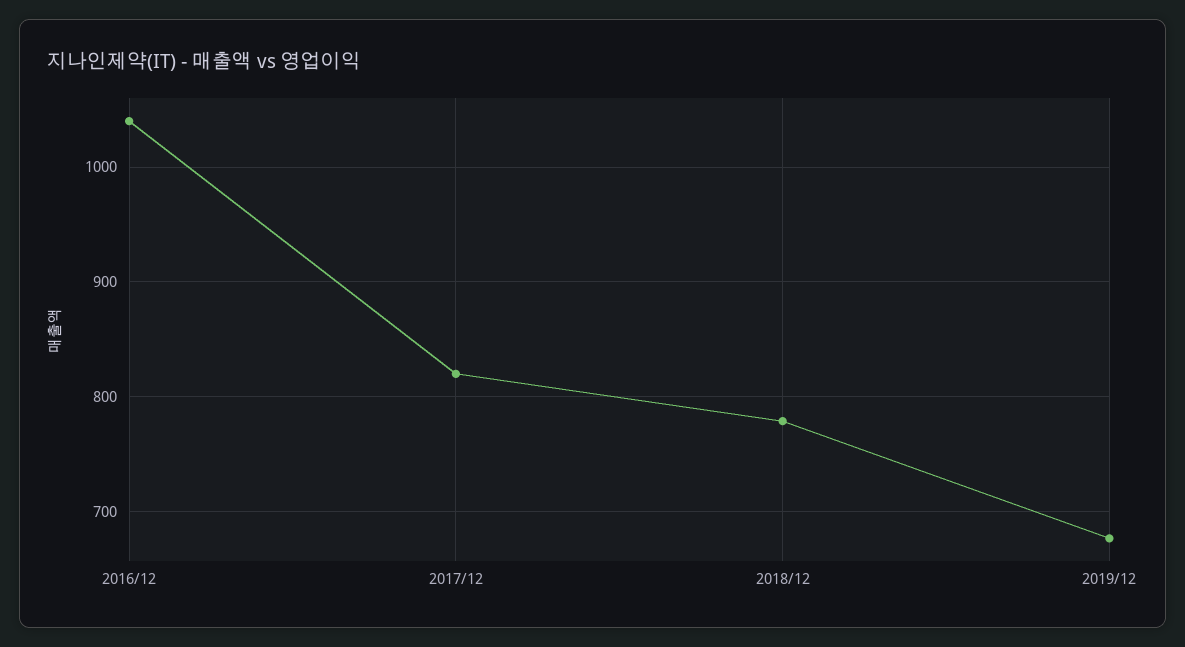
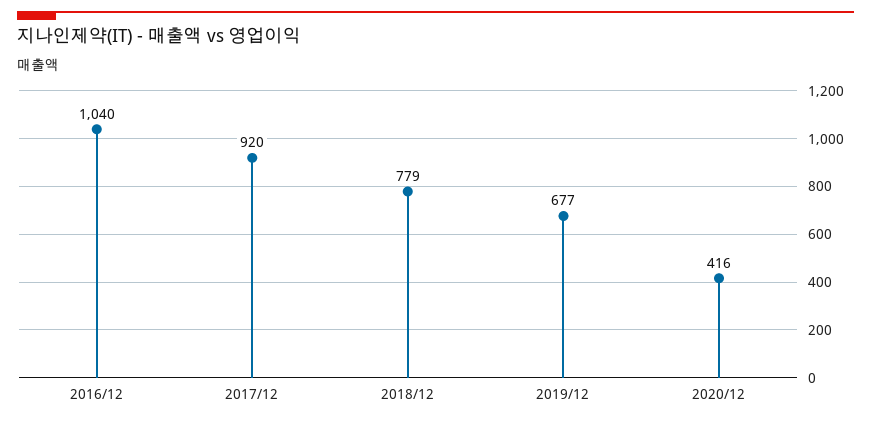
2017/12: 820 -> 920
2020/12: none -> 416

